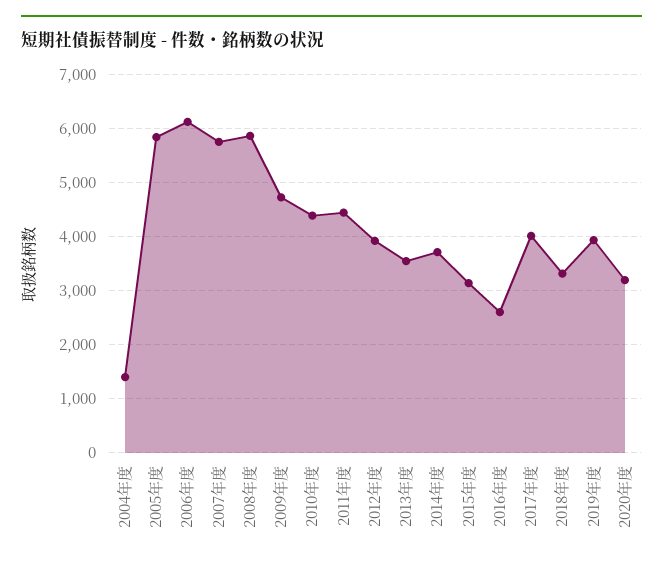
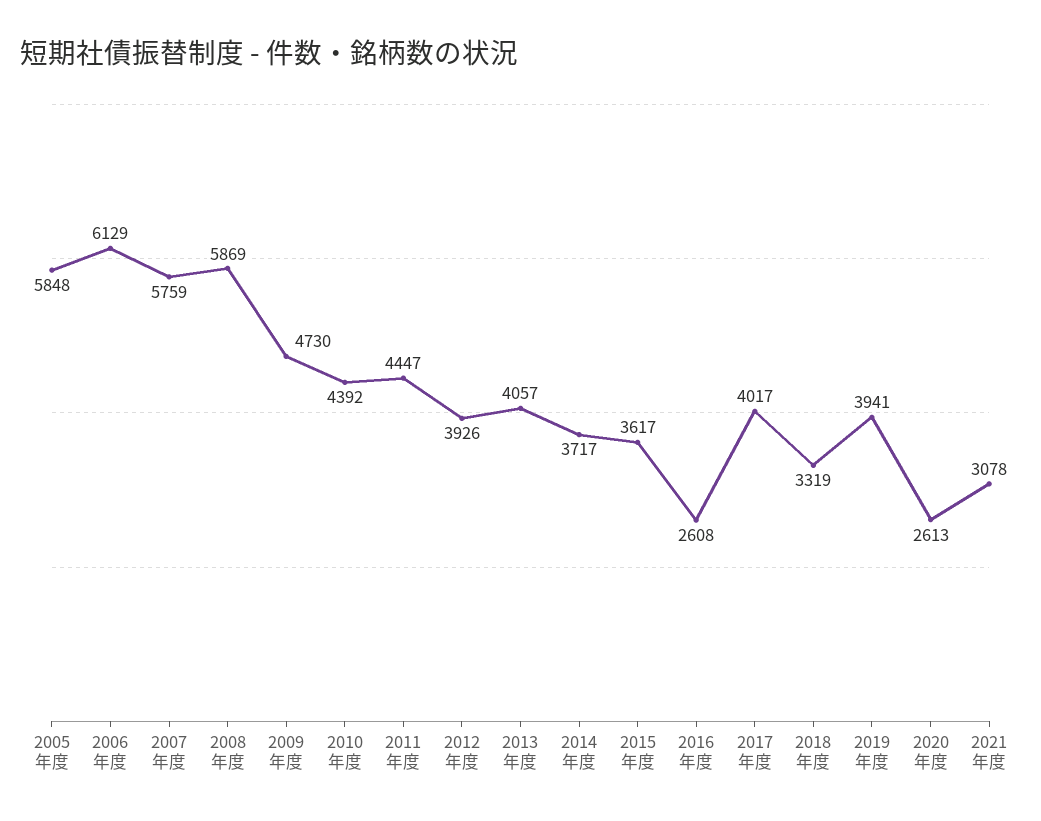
2004年度: 1400 -> none
2013年度: 3600 -> 4057
2015年度: 3200 -> 3617
2020年度: 3200 -> 2613
2021年度: none -> 3078

